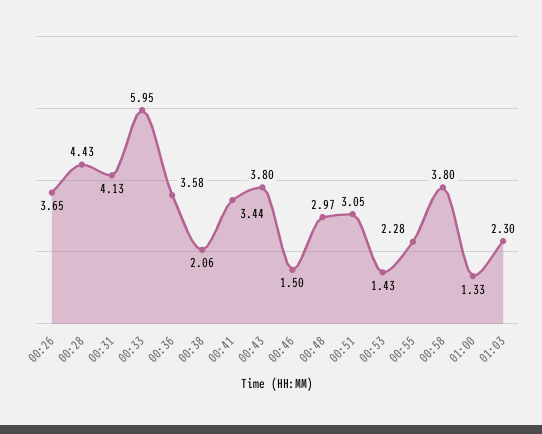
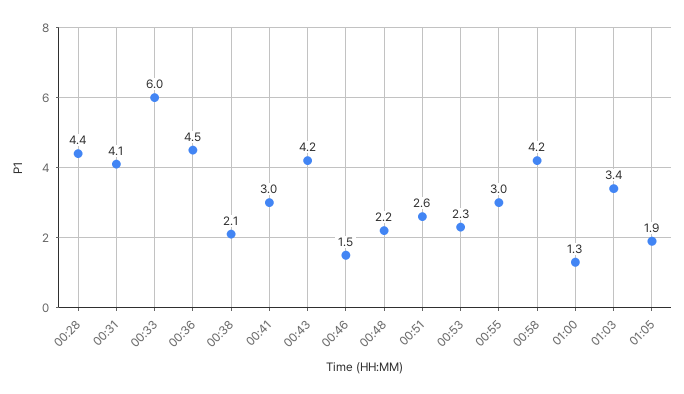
00:26: 3.65 -> none
00:36: 3.58 -> 4.5
00:41: 3.44 -> 3
00:43: 3.8 -> 4.2
00:48: 2.97 -> 2.2
00:51: 3.05 -> 2.6
00:53: 1.43 -> 2.3
00:55: 2.28 -> 3
00:58: 3.8 -> 4.2
01:03: 2.3 -> 3.4
01:05: none -> 1.9

